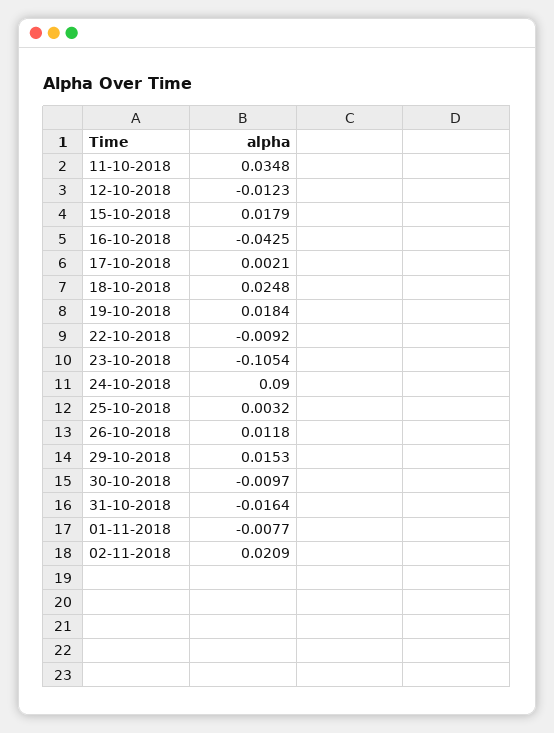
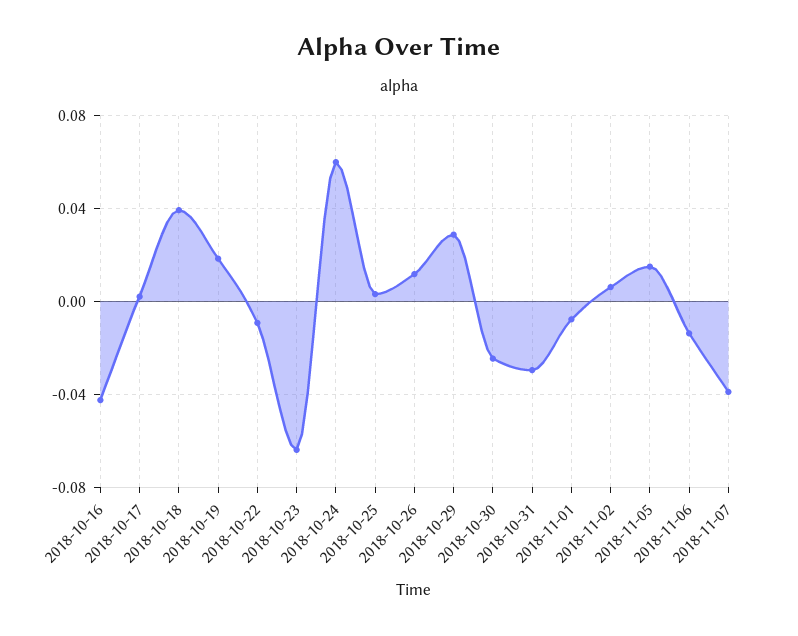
11-10-2018: 0.0348 -> none
12-10-2018: -0.0123 -> none
15-10-2018: 0.0179 -> none
18-10-2018: 0.0248 -> 0.04
23-10-2018: -0.1054 -> -0.065
24-10-2018: 0.09 -> 0.06
29-10-2018: 0.0153 -> 0.03
30-10-2018: -0.0097 -> -0.025
31-10-2018: -0.0164 -> -0.03
02-11-2018: 0.0209 -> 0.005
2018-11-05: none -> 0.015
2018-11-06: none -> -0.015
2018-11-07: none -> -0.04

